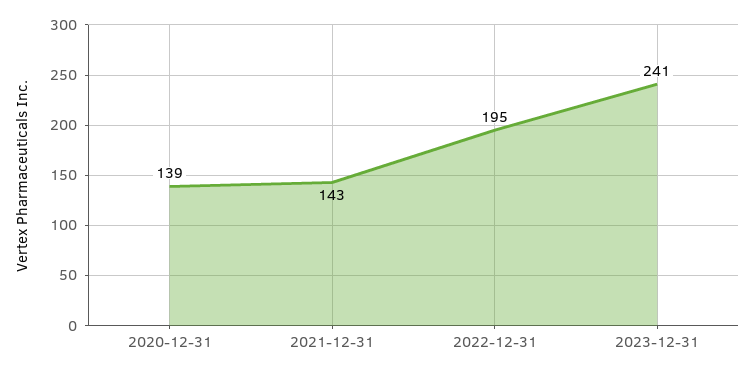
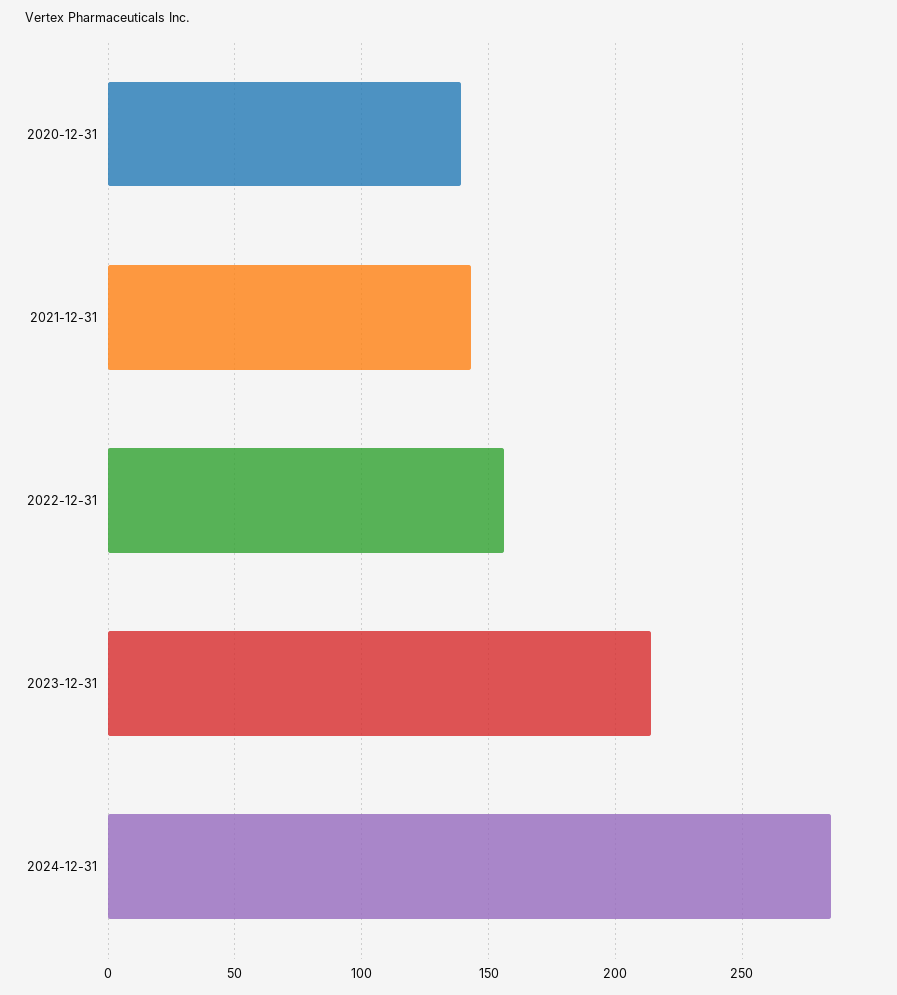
2022-12-31: 195 -> 155
2023-12-31: 241 -> 215
2024-12-31: none -> 285

